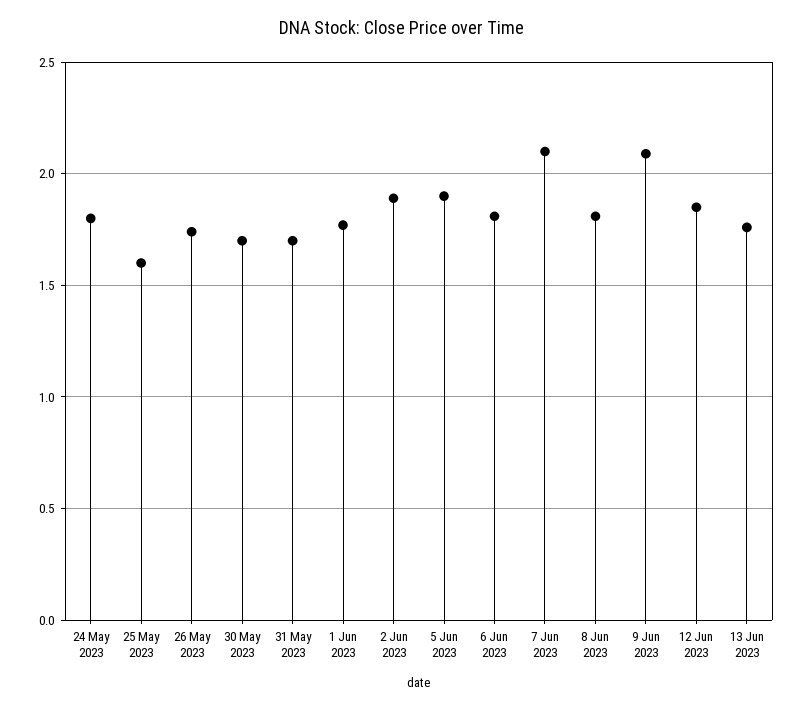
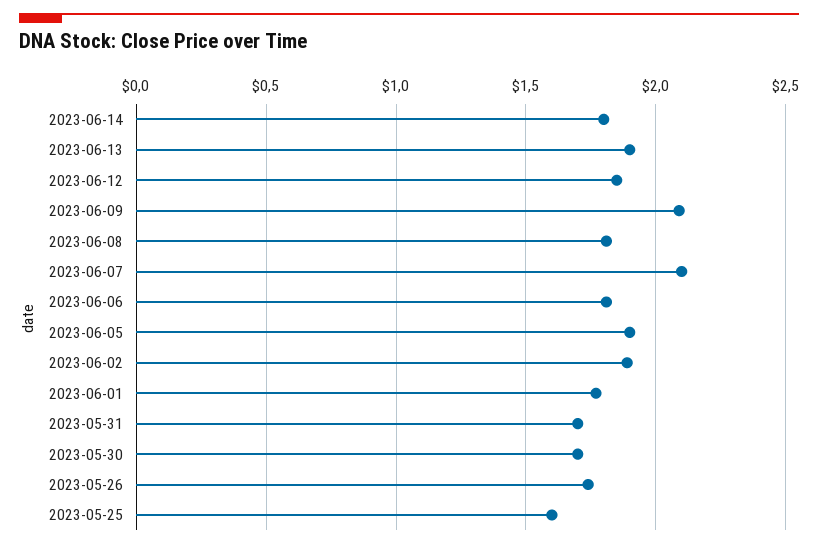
24 May 2023: 1.8 -> none
13 Jun 2023: 1.75 -> 1.9
2023-06-14: none -> 1.8

